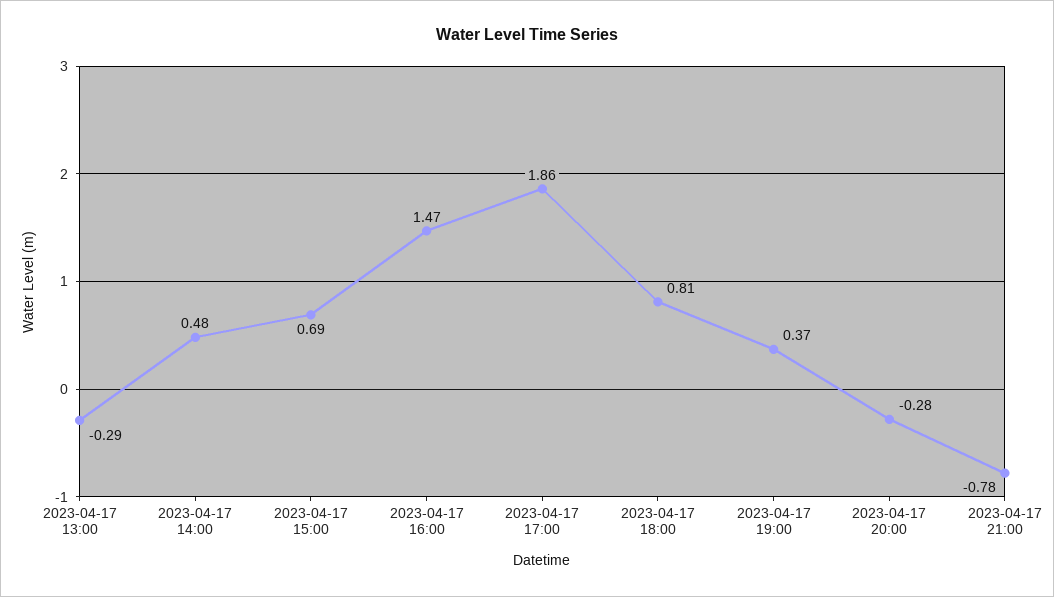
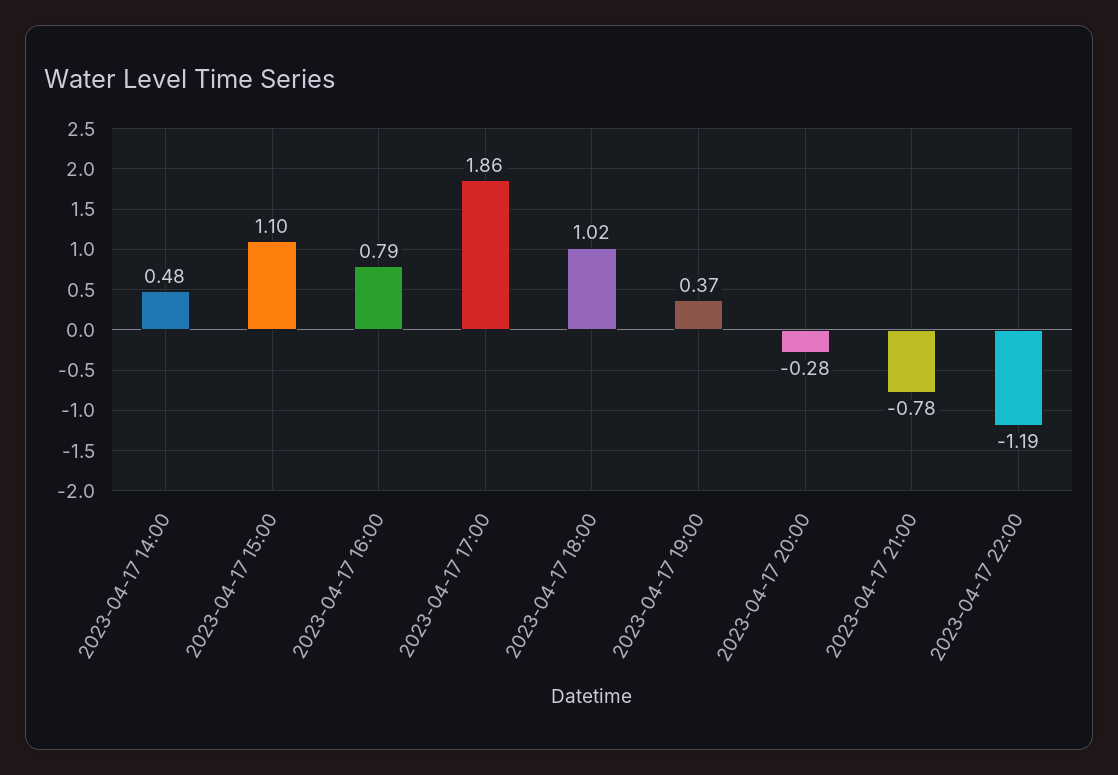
2023-04-17 13:00: -0.29 -> none
2023-04-17 15:00: 0.69 -> 1.1
2023-04-17 16:00: 1.47 -> 0.79
2023-04-17 18:00: 0.81 -> 1.02
2023-04-17 22:00: none -> -1.19

